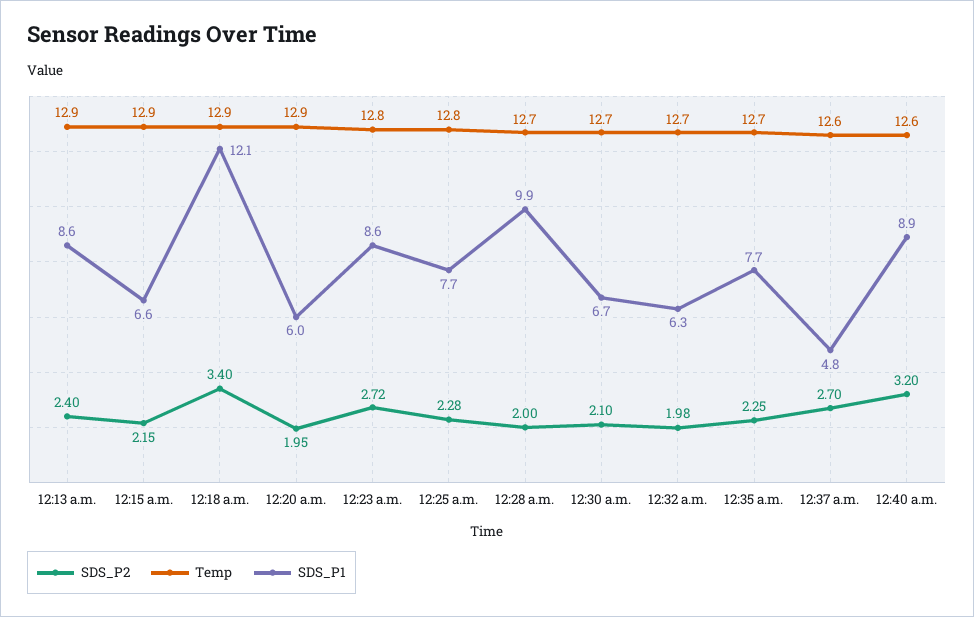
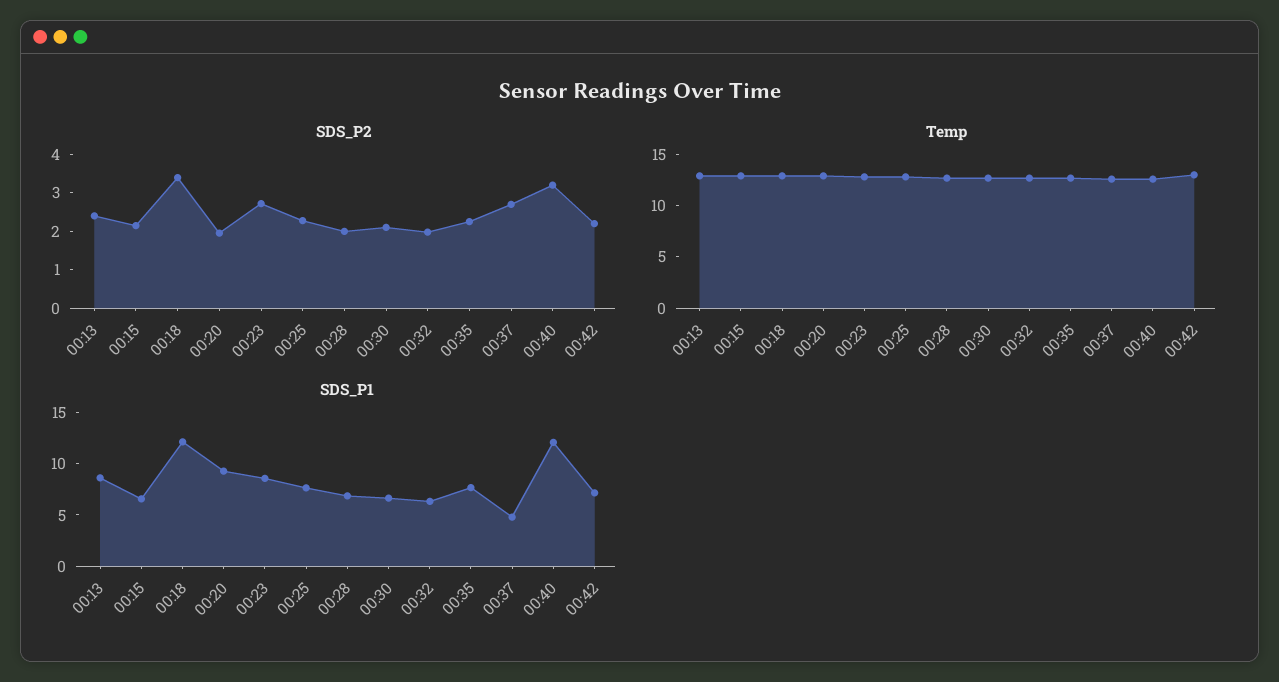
SDS_P1, 12:20 a.m.: 6 -> 9
SDS_P1, 12:28 a.m.: 9.9 -> 7
SDS_P1, 12:40 a.m.: 8.9 -> 12
SDS_P2, 00:42: none -> 2.25
Temp, 00:42: none -> 13
SDS_P1, 00:42: none -> 7

